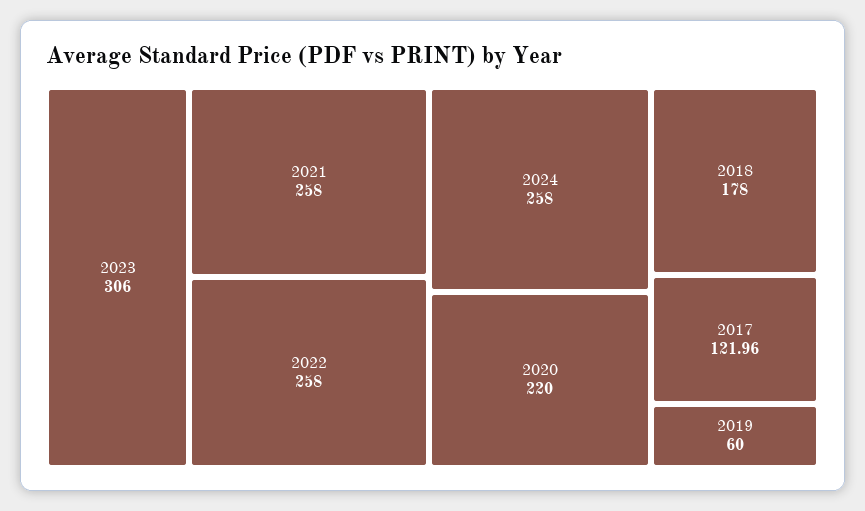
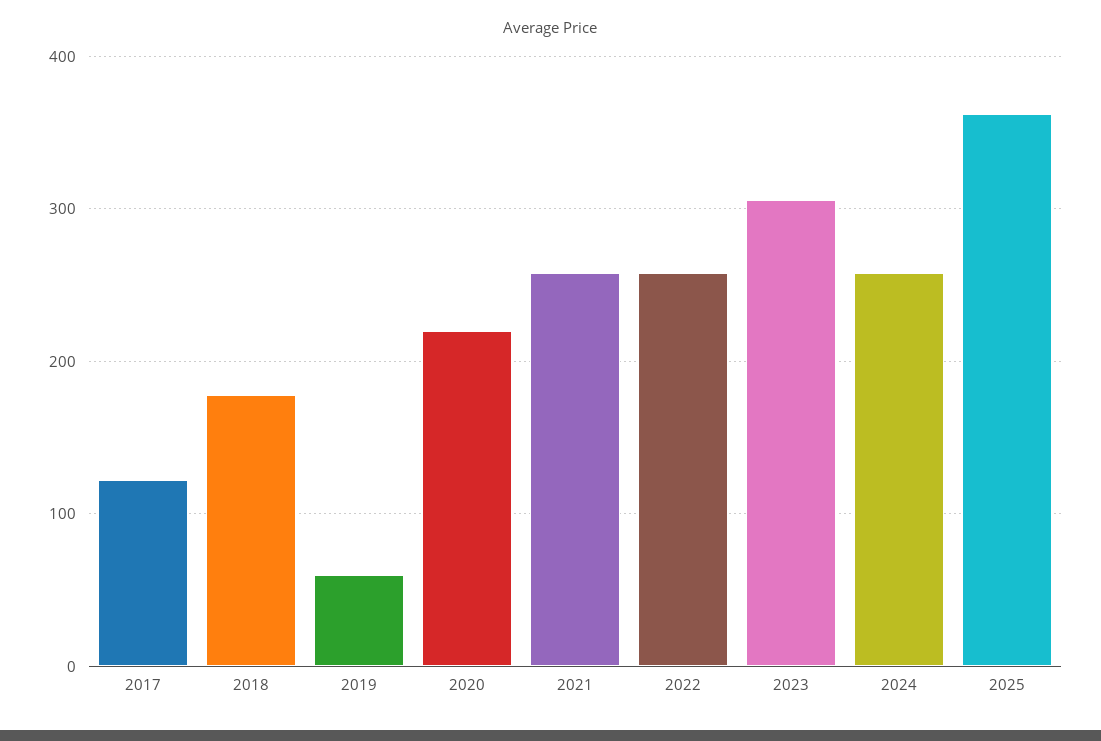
2025: none -> 360

